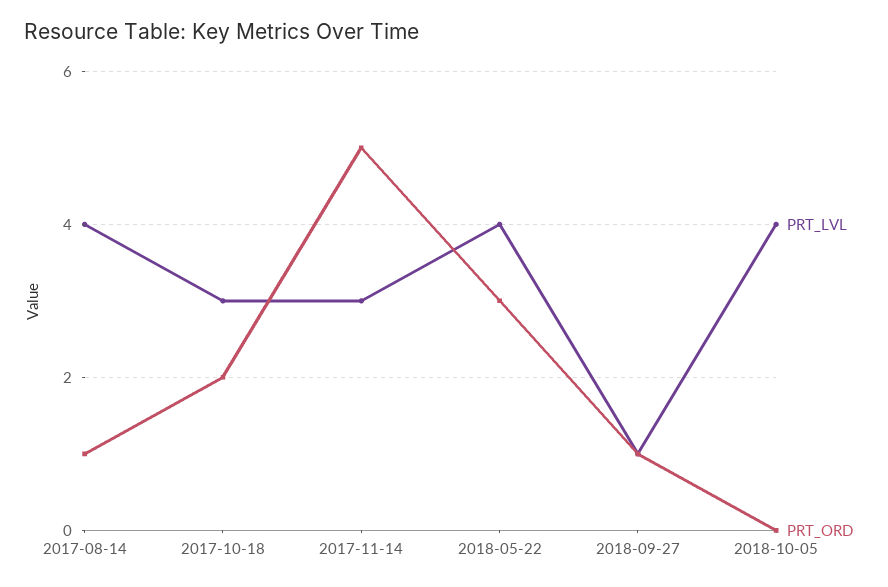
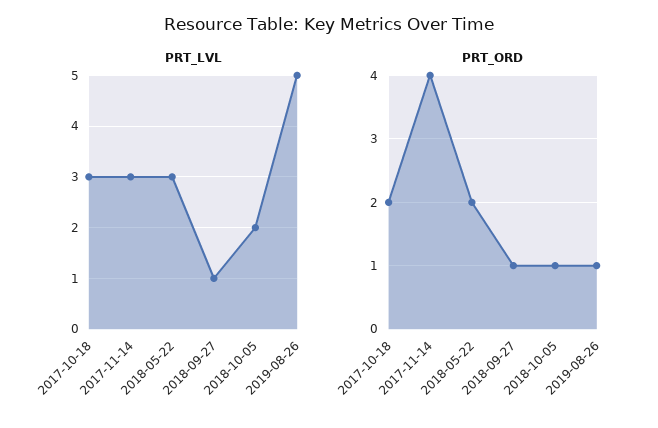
PRT_LVL, 2017-08-14: 4 -> none
PRT_ORD, 2017-08-14: 1 -> none
PRT_ORD, 2017-11-14: 5 -> 4
PRT_LVL, 2018-05-22: 4 -> 3
PRT_ORD, 2018-05-22: 3 -> 2
PRT_LVL, 2018-10-05: 4 -> 2
PRT_ORD, 2018-10-05: 0 -> 1
PRT_LVL, 2019-08-26: none -> 5
PRT_ORD, 2019-08-26: none -> 1

